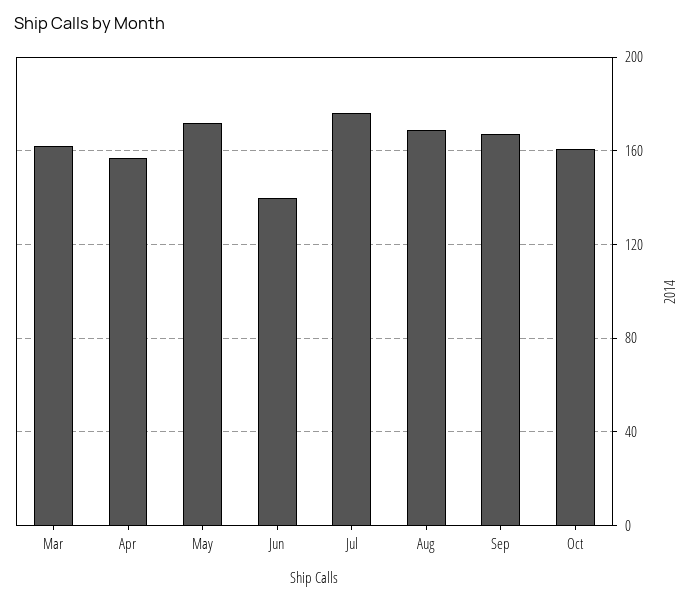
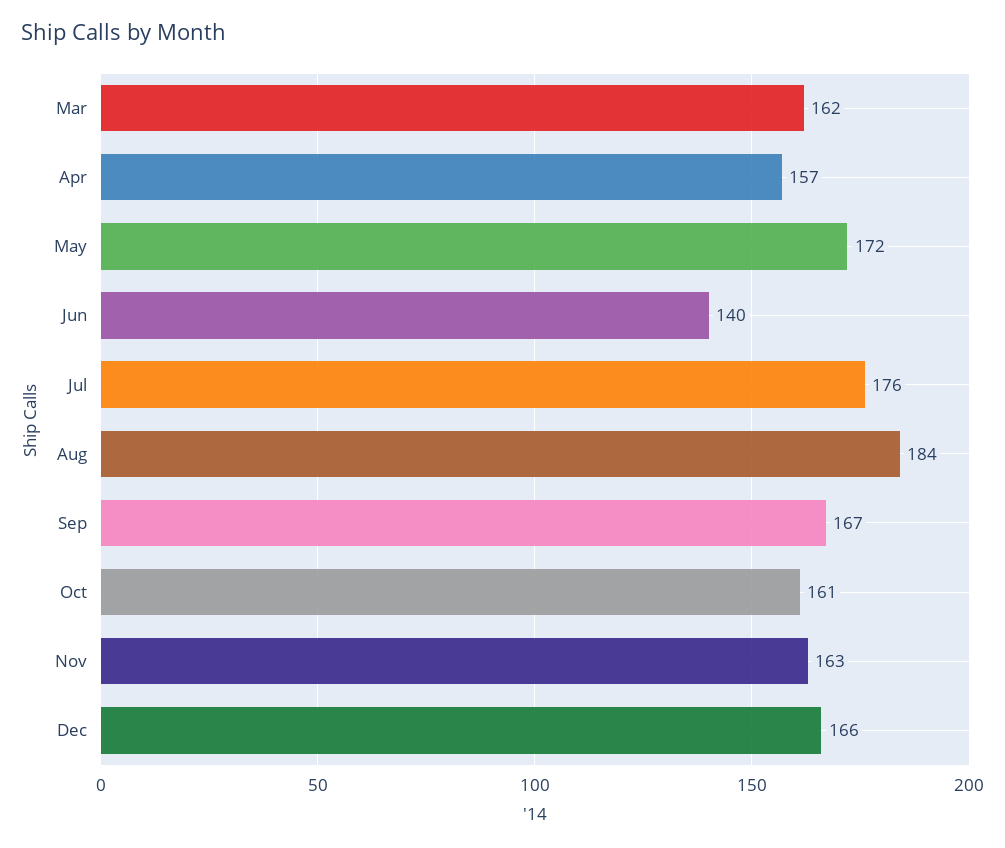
Aug: 170 -> 184
Nov: none -> 163
Dec: none -> 166

